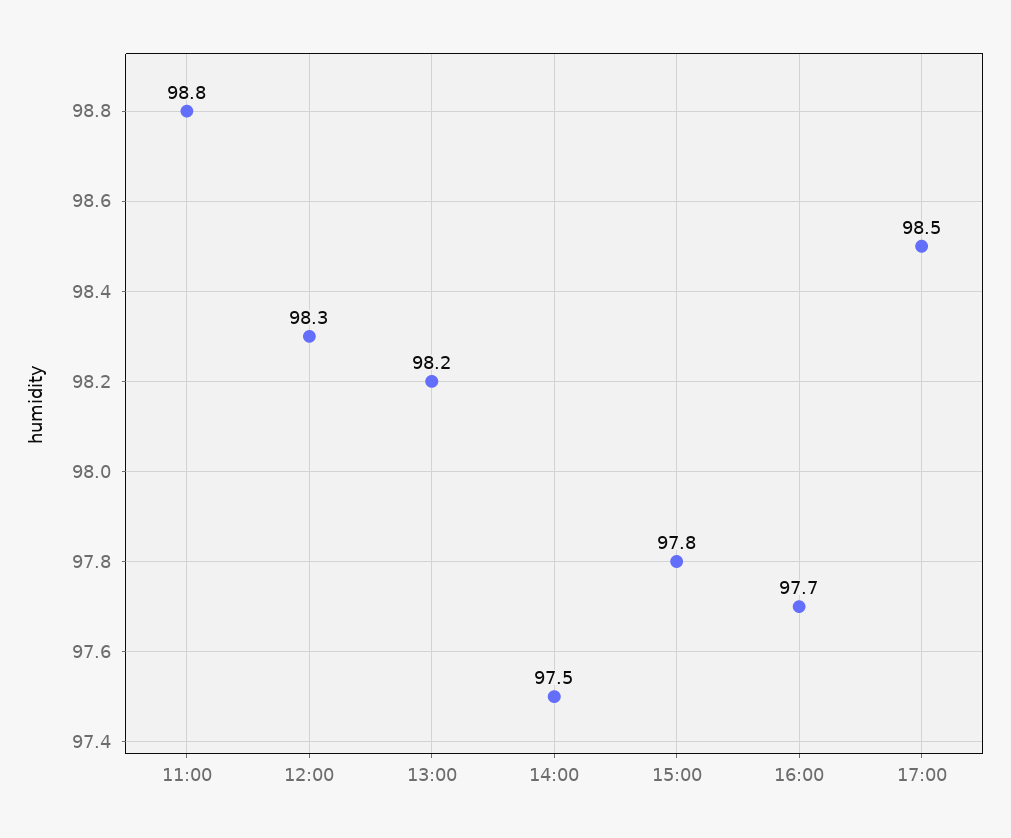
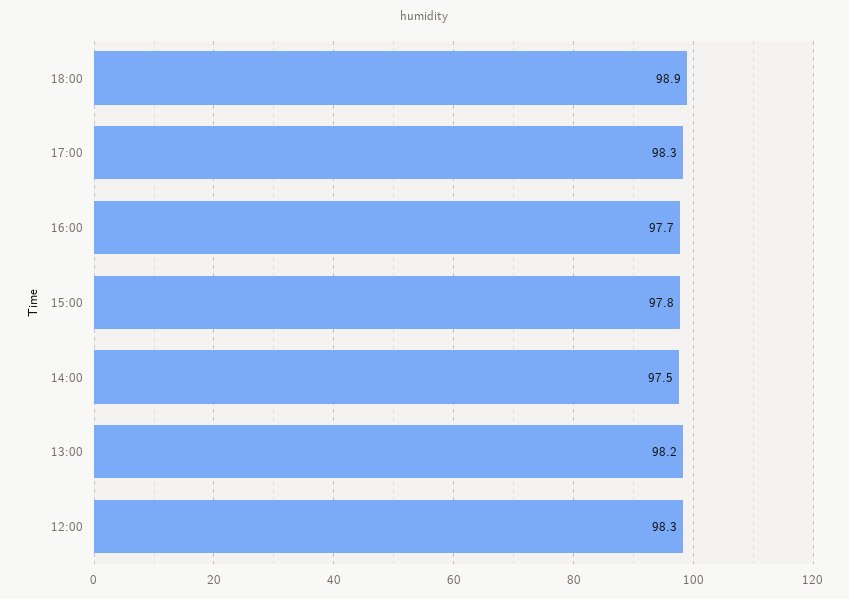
11:00: 98.8 -> none
17:00: 98.5 -> 98.3
18:00: none -> 98.9

